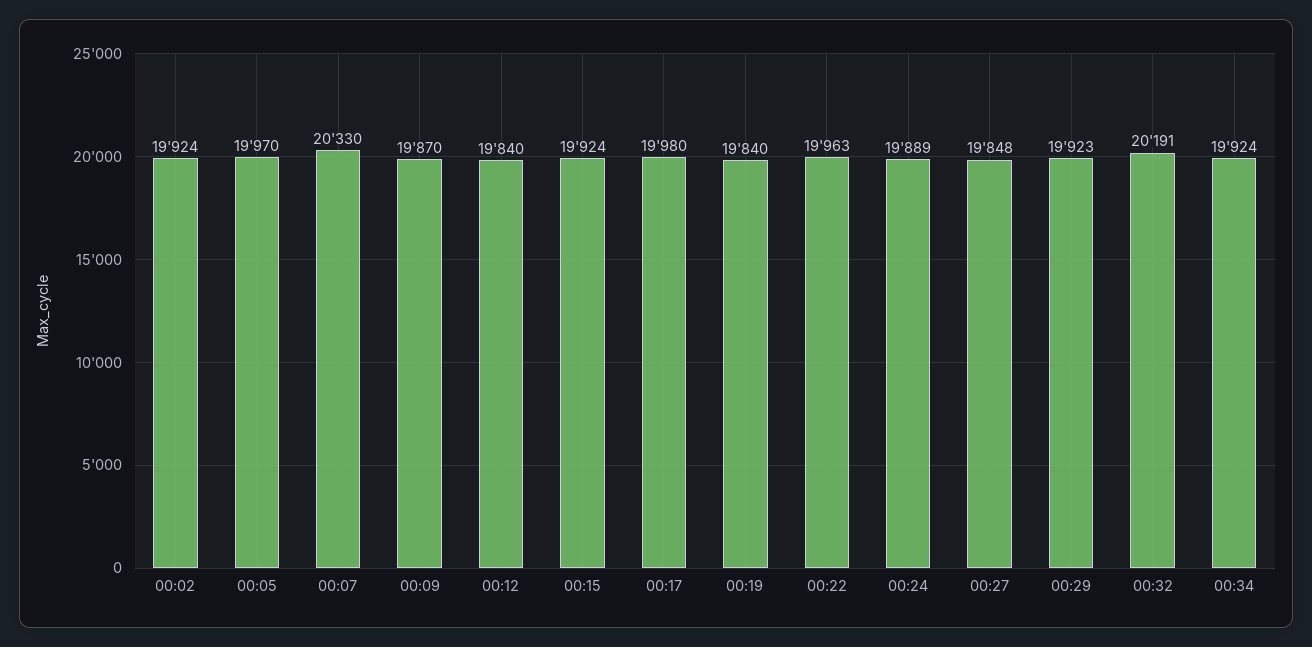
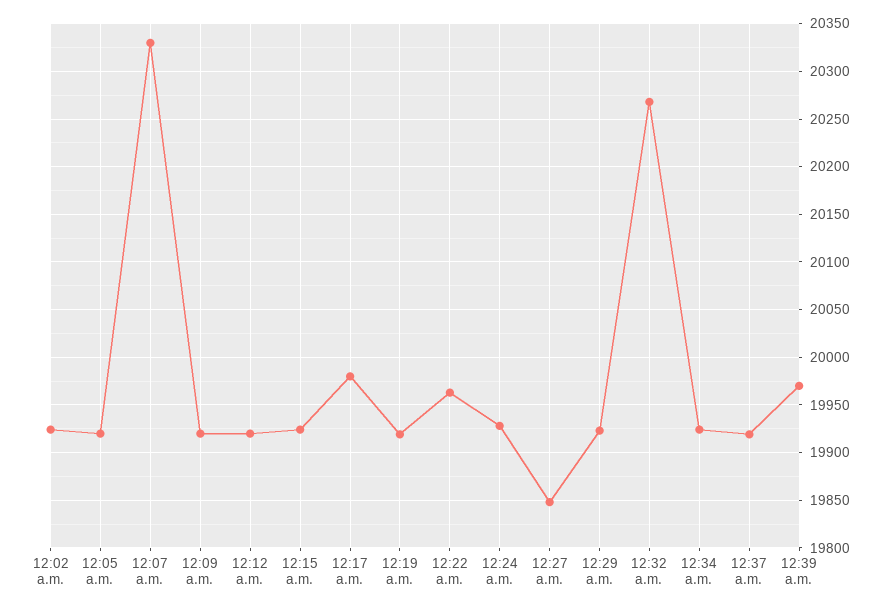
00:05: 19970 -> 19920
00:09: 19870 -> 19920
00:12: 19840 -> 19920
00:19: 19840 -> 19920
00:24: 19889 -> 19930
00:32: 20191 -> 20270
12:37 a.m.: none -> 19920
12:39 a.m.: none -> 19970

